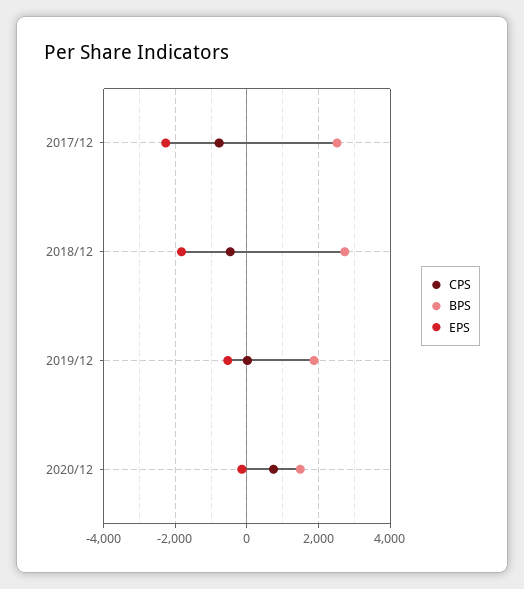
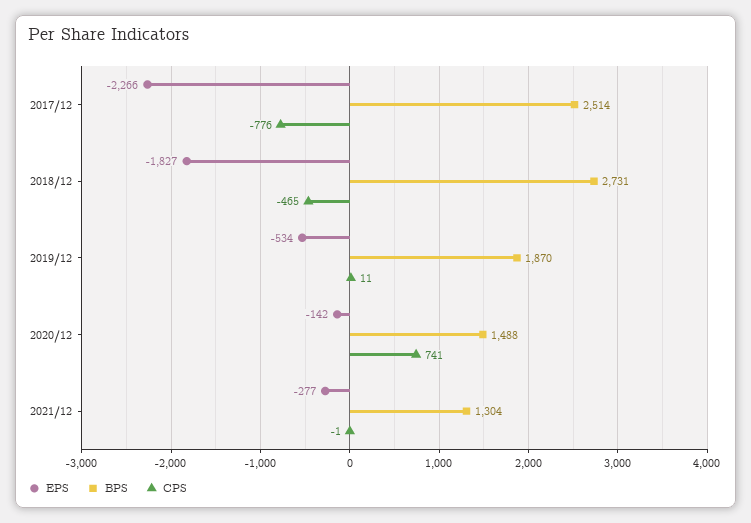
EPS, 2021/12: none -> -277
BPS, 2021/12: none -> 1304
CPS, 2021/12: none -> -1

